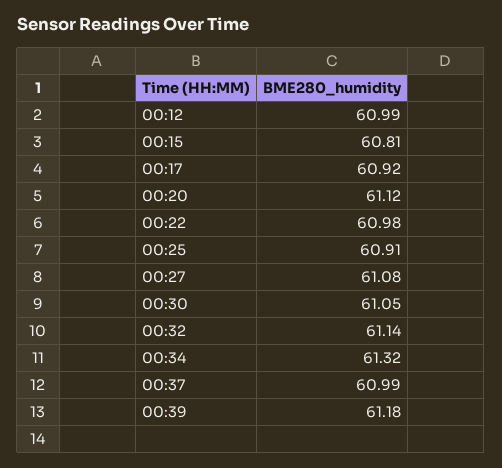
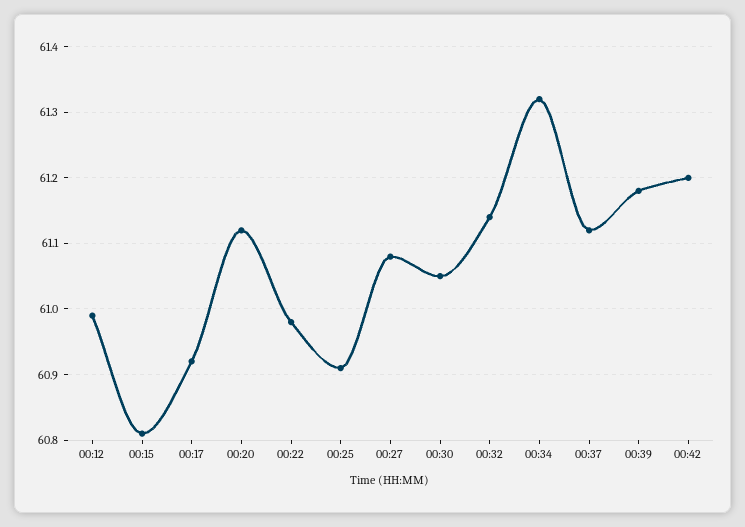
00:37: 60.99 -> 61.12
00:42: none -> 61.2

